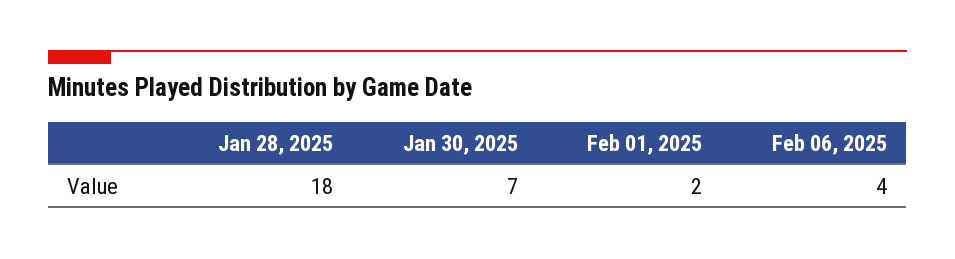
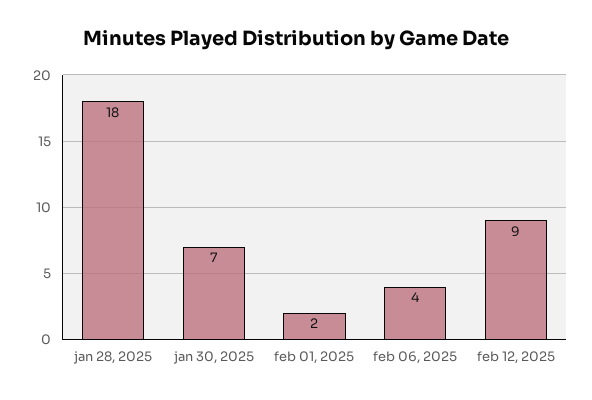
feb 12, 2025: none -> 9

